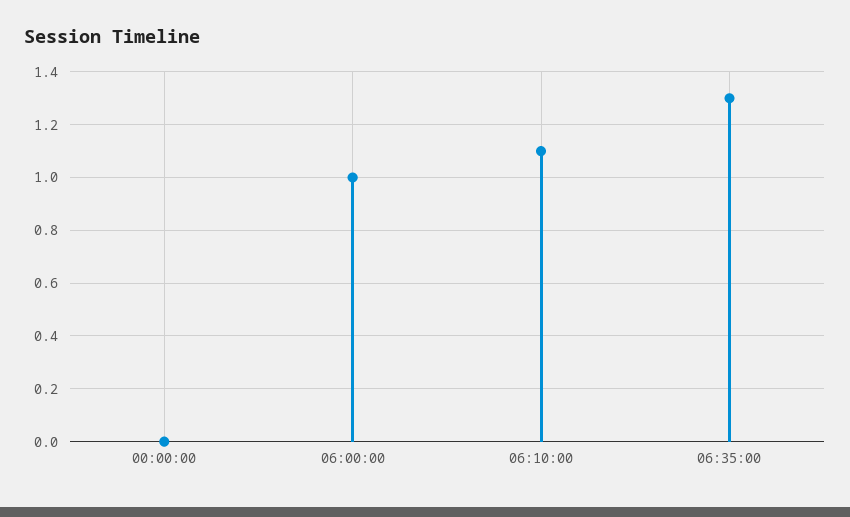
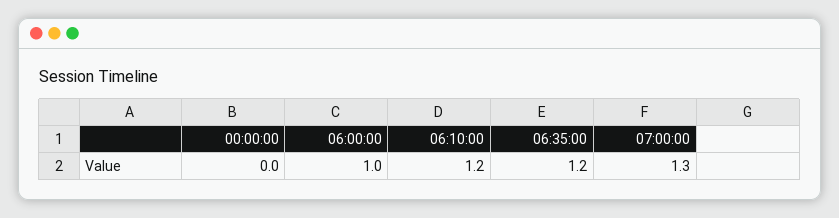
06:10:00: 1.1 -> 1.2
06:35:00: 1.3 -> 1.2
07:00:00: none -> 1.3

